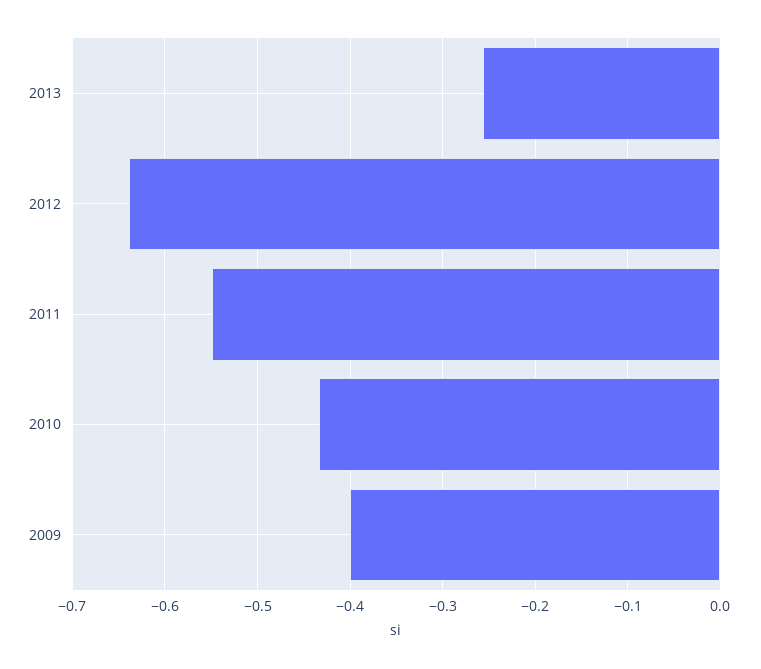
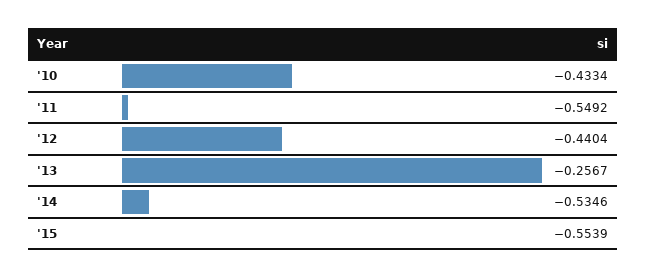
2012: -0.64 -> -0.4404
2009: -0.4 -> none
'14: none -> -0.5346
'15: none -> -0.5539

